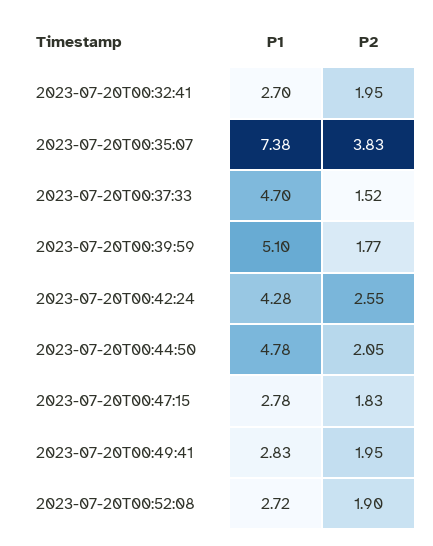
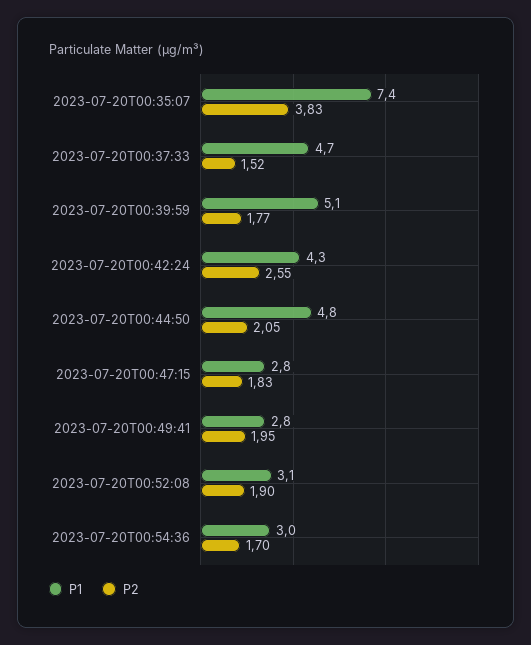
P1, 2023-07-20T00:32:41: 2.7 -> none
P2, 2023-07-20T00:32:41: 1.95 -> none
P1, 2023-07-20T00:52:08: 2.72 -> 3.1
P1, 2023-07-20T00:54:36: none -> 3
P2, 2023-07-20T00:54:36: none -> 1.7

